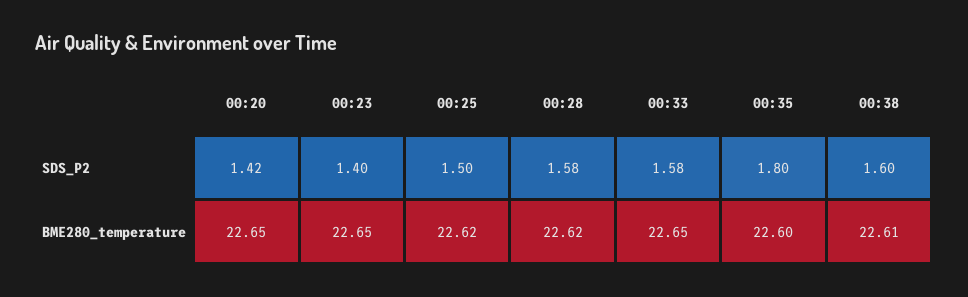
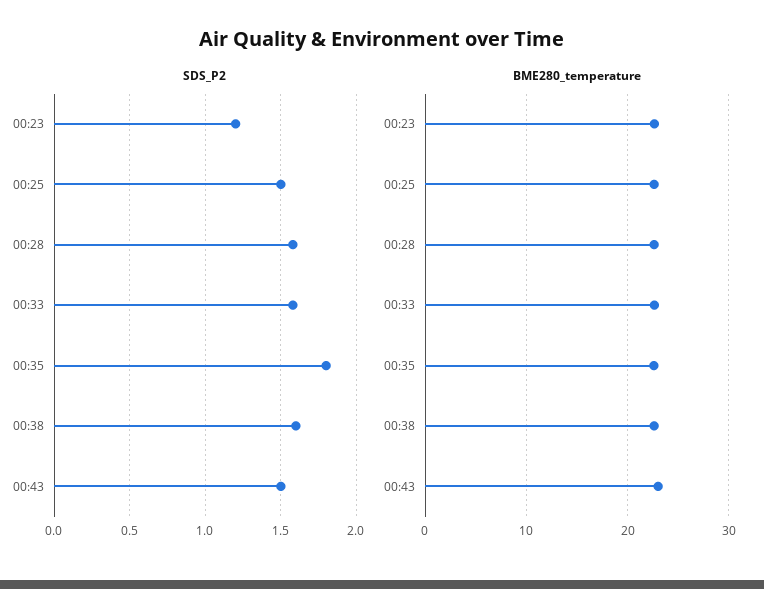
SDS_P2, 00:20: 1.42 -> none
SDS_P2, 00:23: 1.4 -> 1.2
BME280_temperature, 00:20: 22.65 -> none
SDS_P2, 00:43: none -> 1.5
BME280_temperature, 00:43: none -> 23

